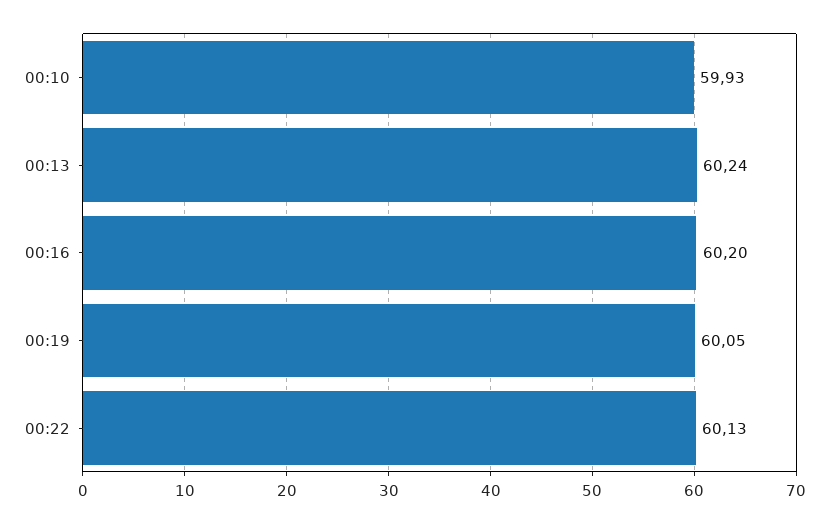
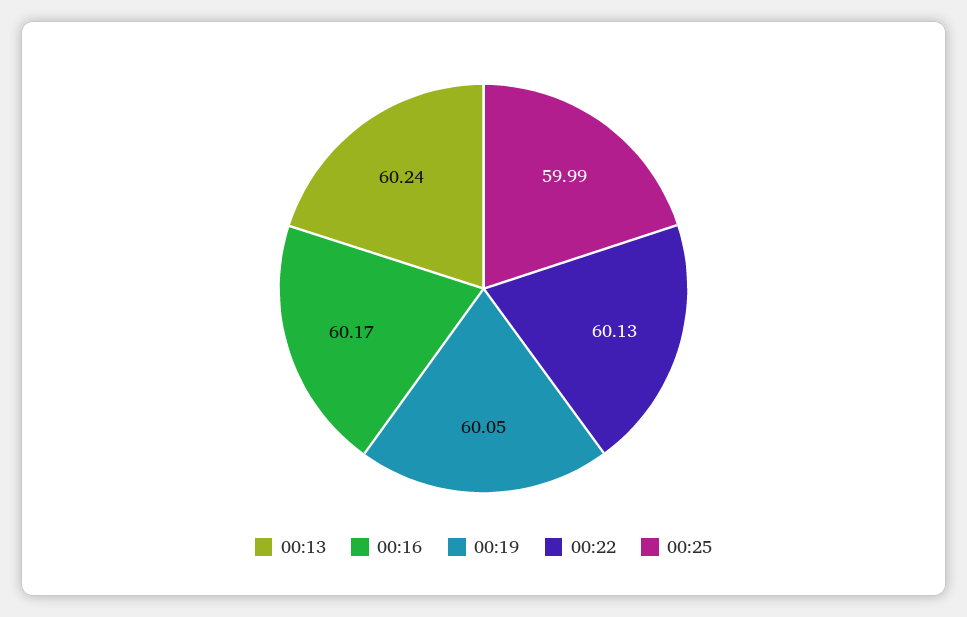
00:10: 59.93 -> none
00:16: 60.2 -> 60.17
00:25: none -> 59.99

